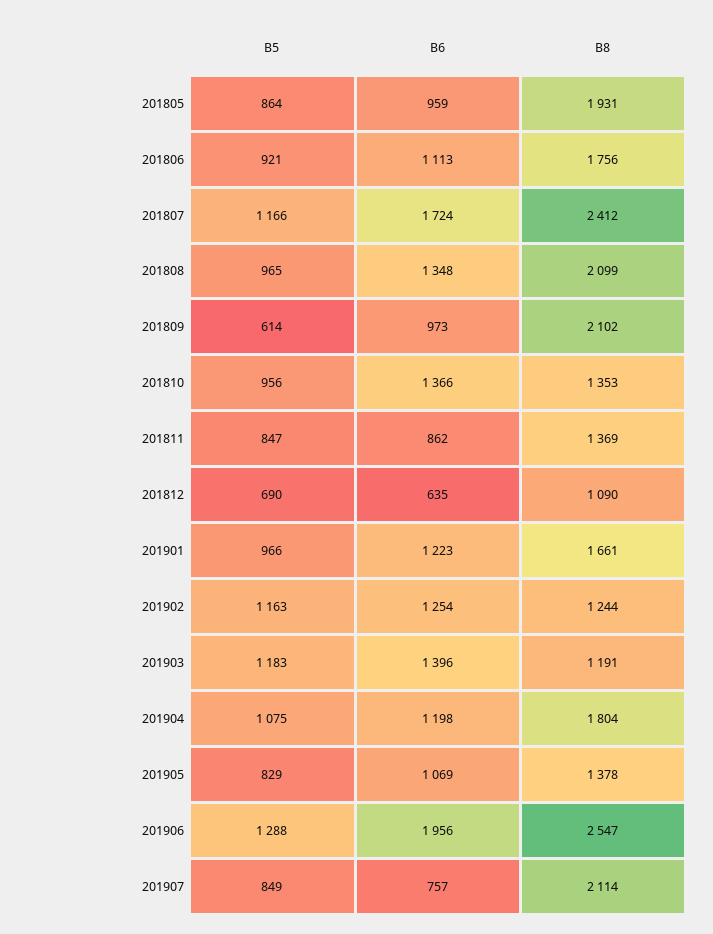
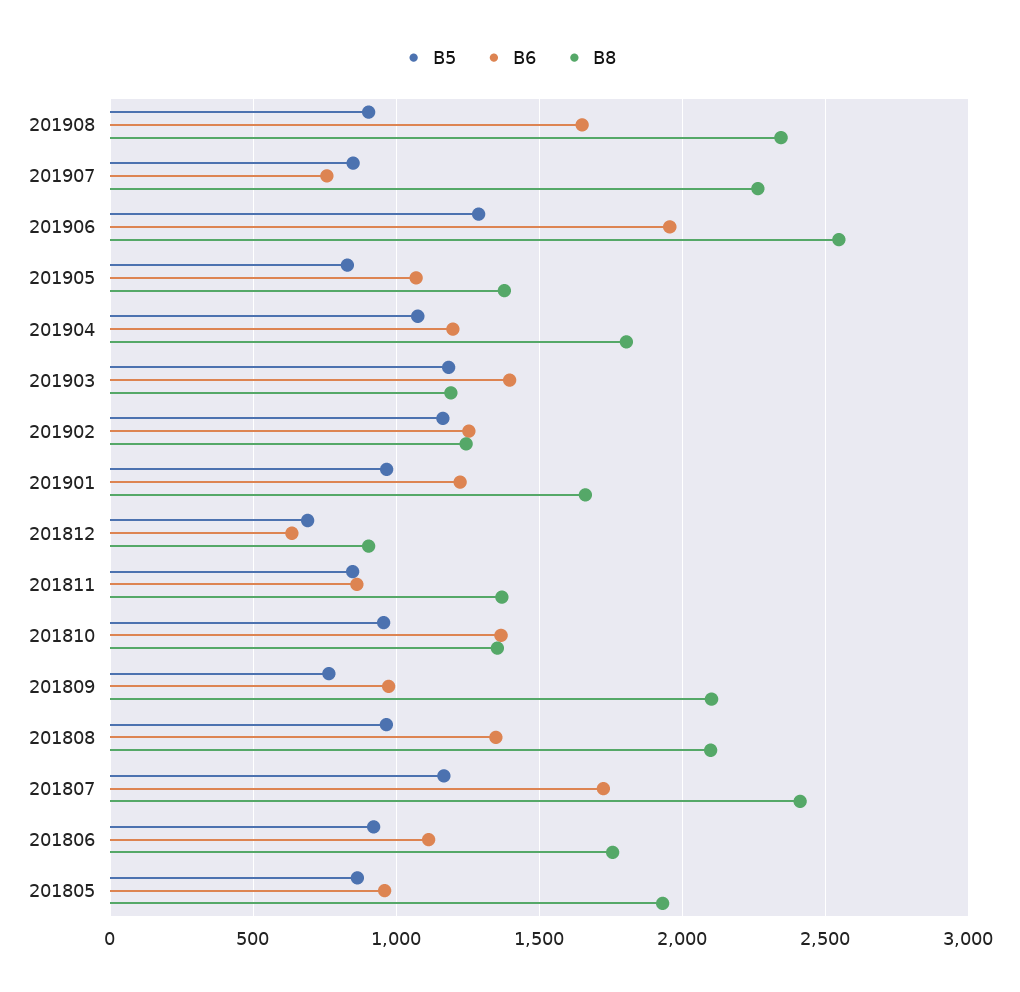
B5, 201809: 614 -> 750
B8, 201812: 1090 -> 900
B8, 201907: 2114 -> 2250
B5, 201908: none -> 900
B6, 201908: none -> 1650
B8, 201908: none -> 2350

